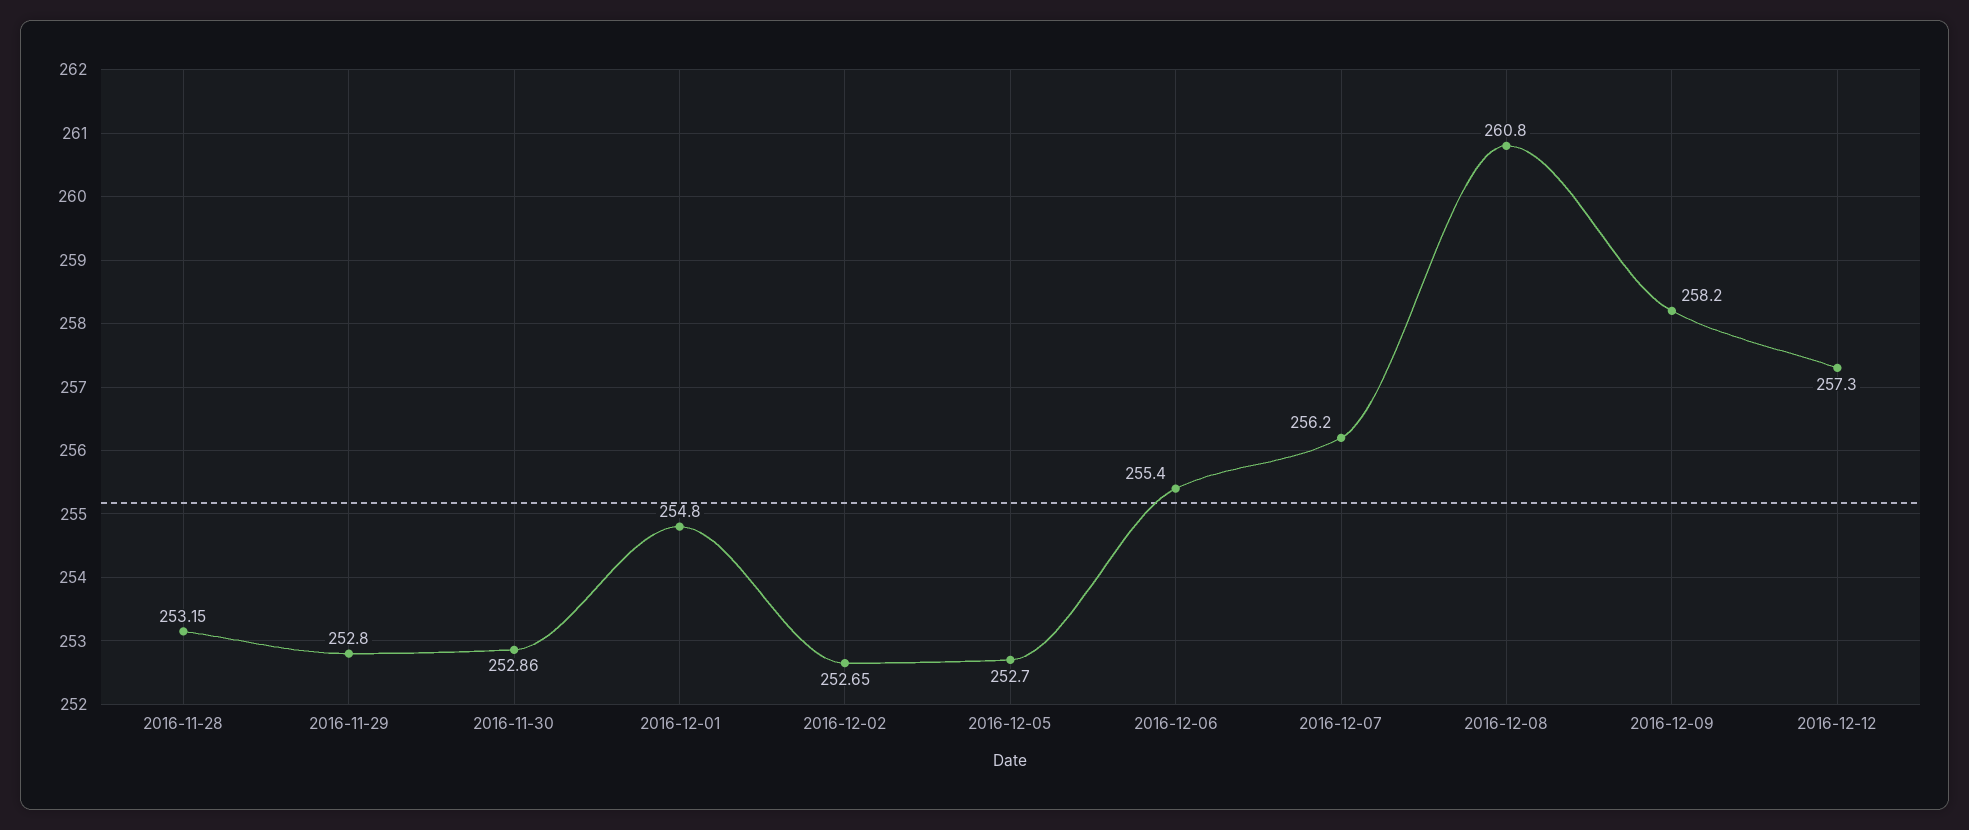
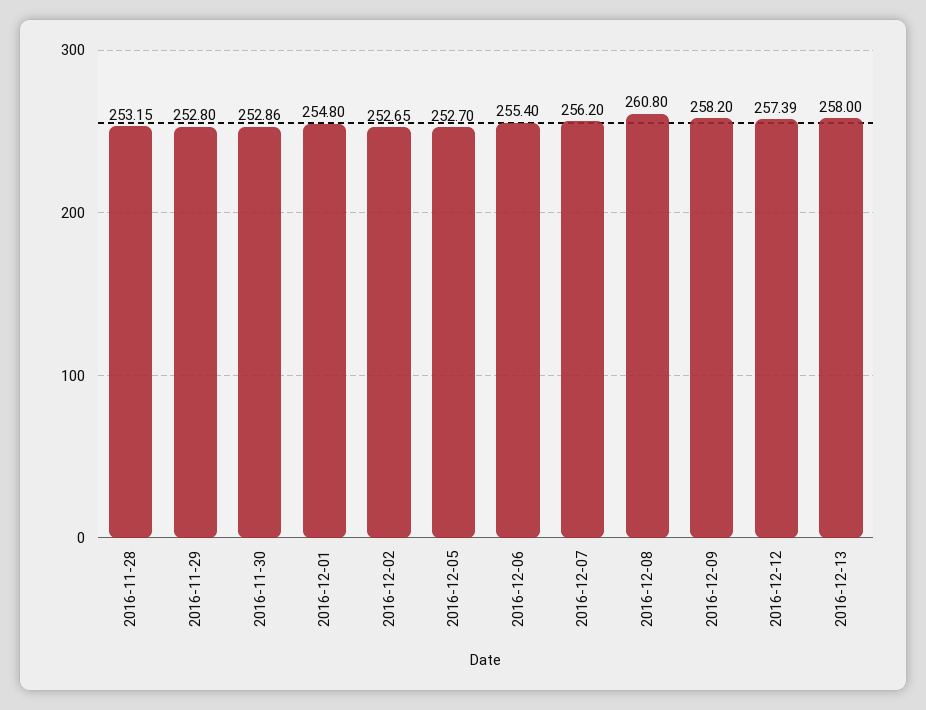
2016-12-12: 257.3 -> 257.39
2016-12-13: none -> 258

